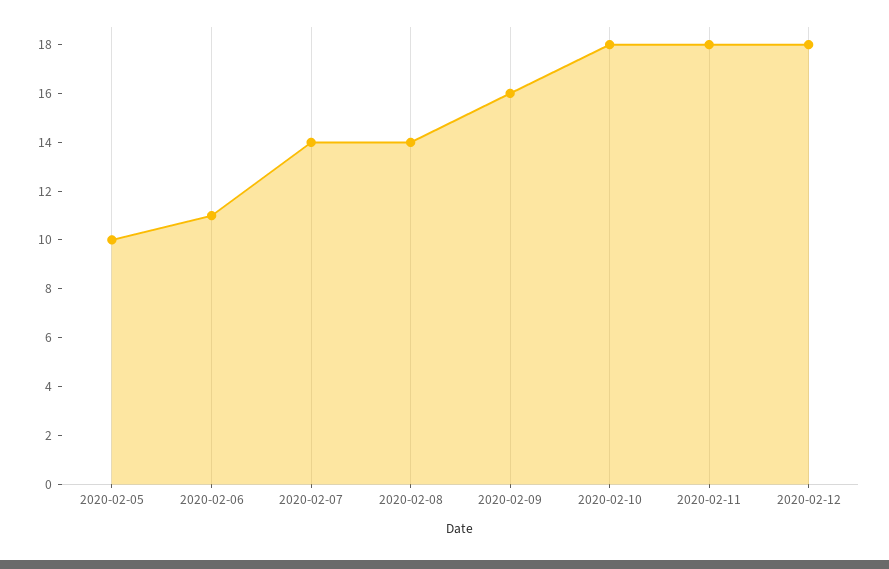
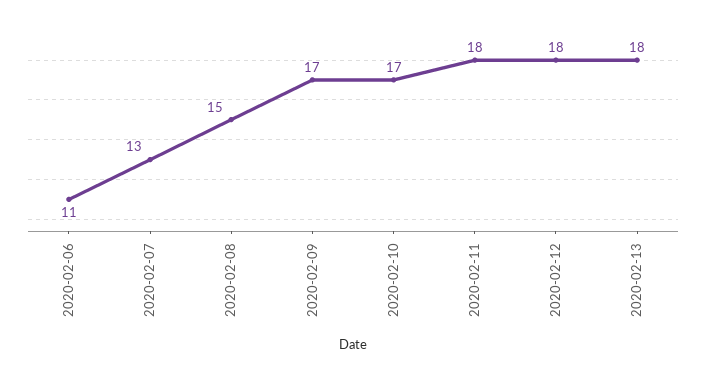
2020-02-05: 10 -> none
2020-02-07: 14 -> 13
2020-02-08: 14 -> 15
2020-02-09: 16 -> 17
2020-02-10: 18 -> 17
2020-02-13: none -> 18

